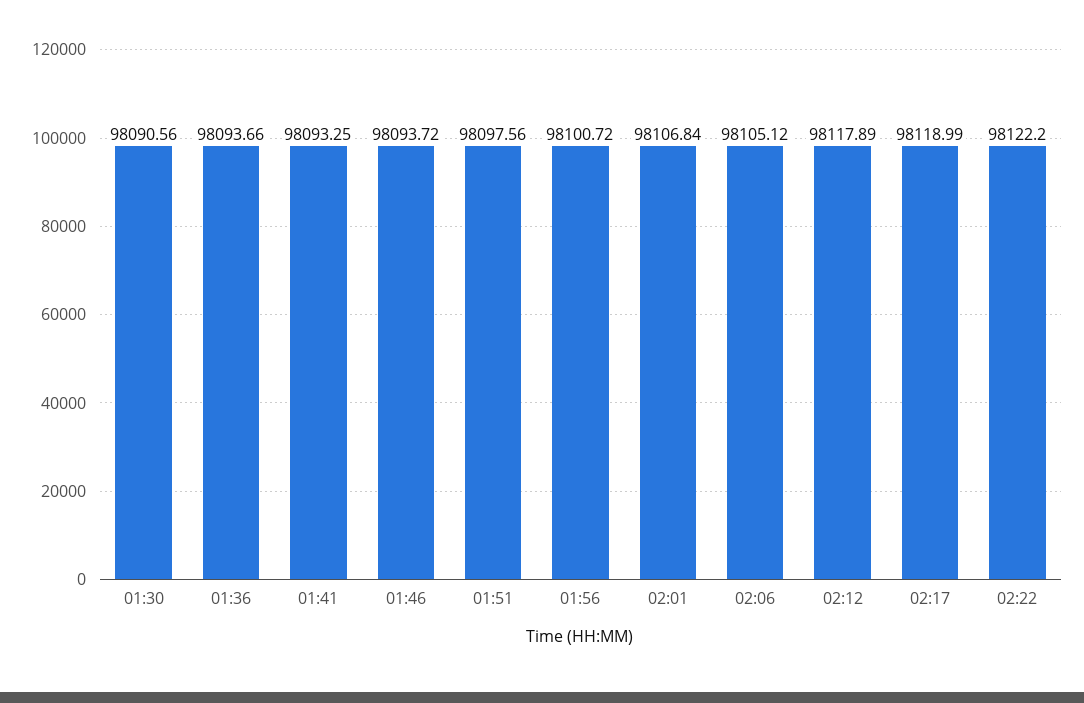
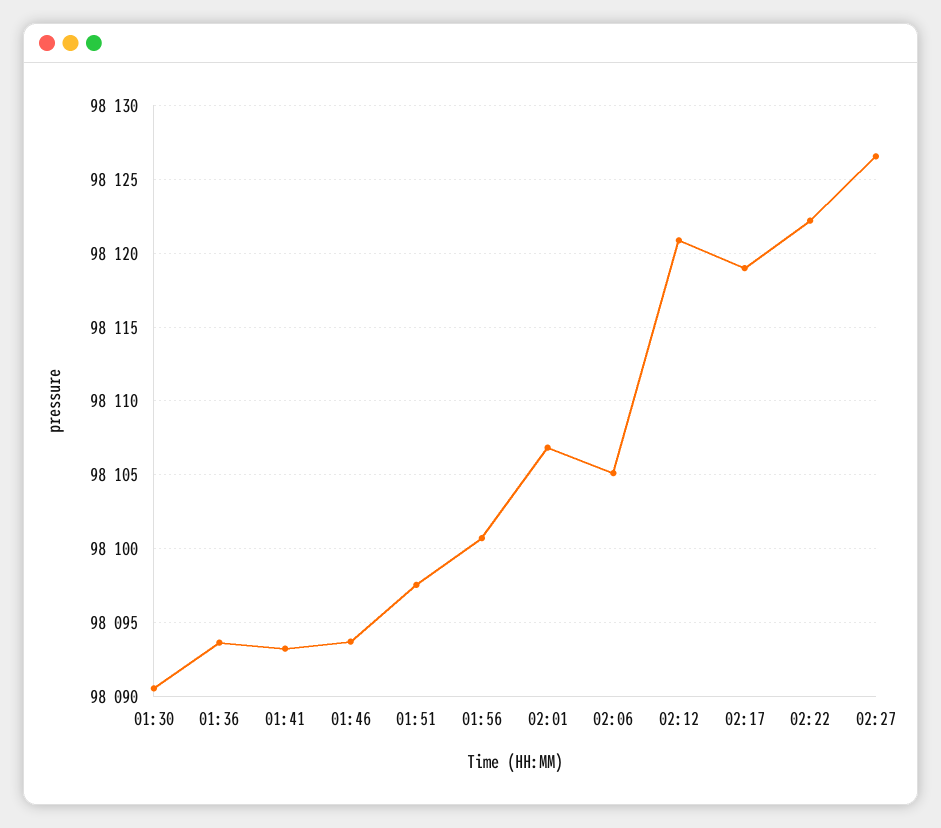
02:12: 98117.89 -> 98121
02:27: none -> 98126.5

